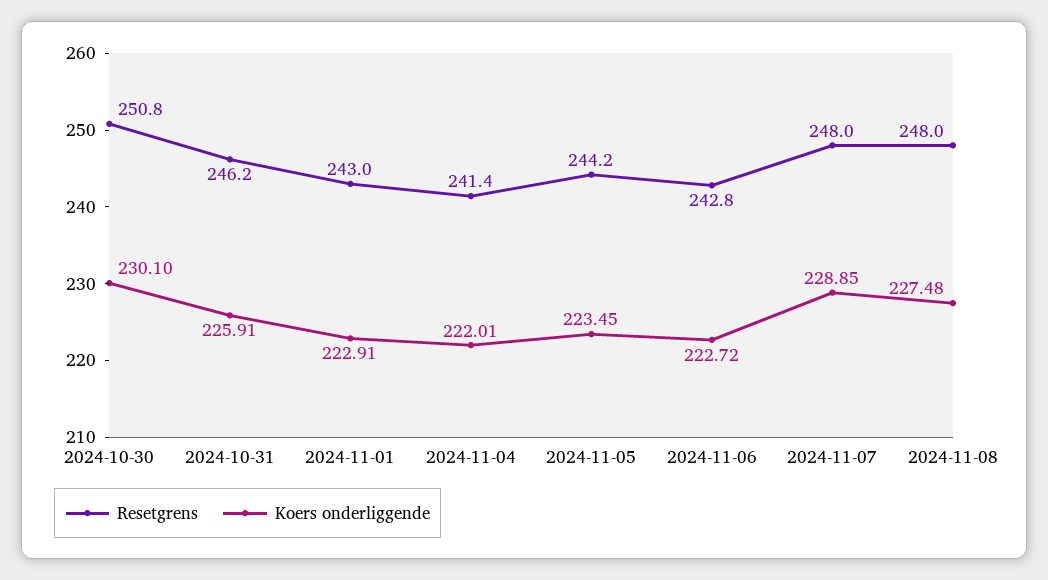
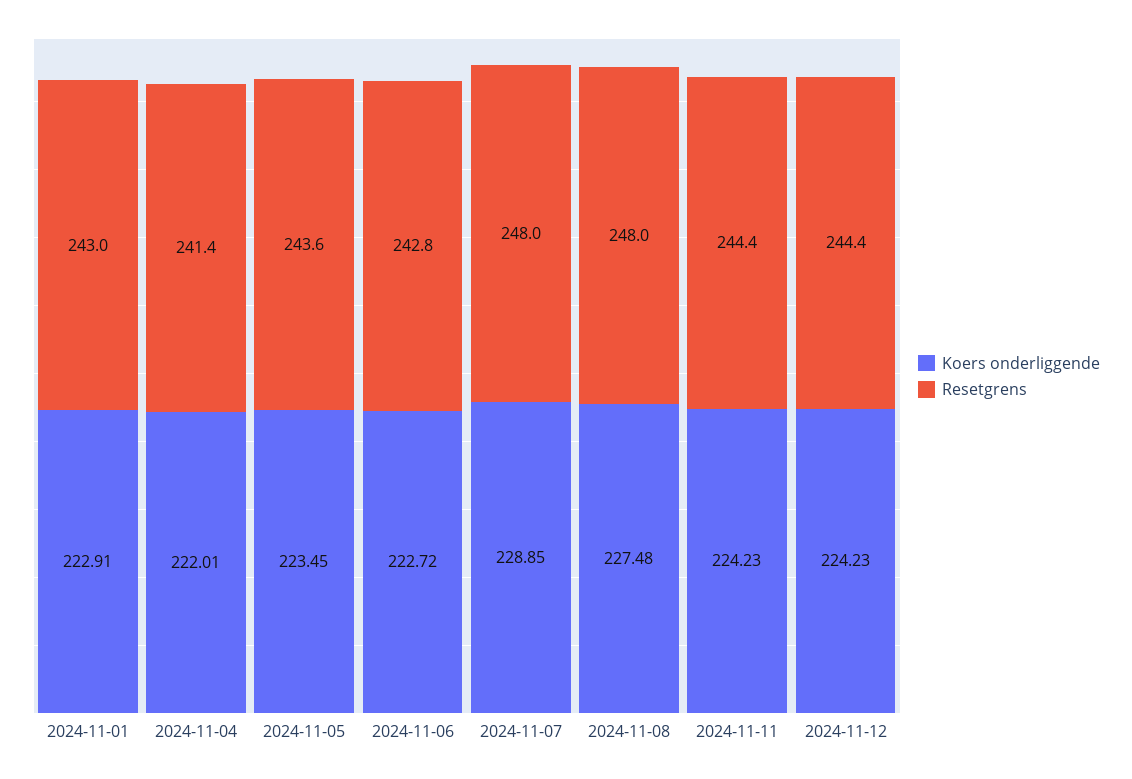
Resetgrens, 2024-10-30: 250.8 -> none
Koers onderliggende, 2024-10-30: 230.1 -> none
Resetgrens, 2024-10-31: 246.2 -> none
Koers onderliggende, 2024-10-31: 225.91 -> none
Resetgrens, 2024-11-05: 244.2 -> 243.6
Koers onderliggende, 2024-11-11: none -> 224.23
Resetgrens, 2024-11-11: none -> 244.4
Koers onderliggende, 2024-11-12: none -> 224.23
Resetgrens, 2024-11-12: none -> 244.4

